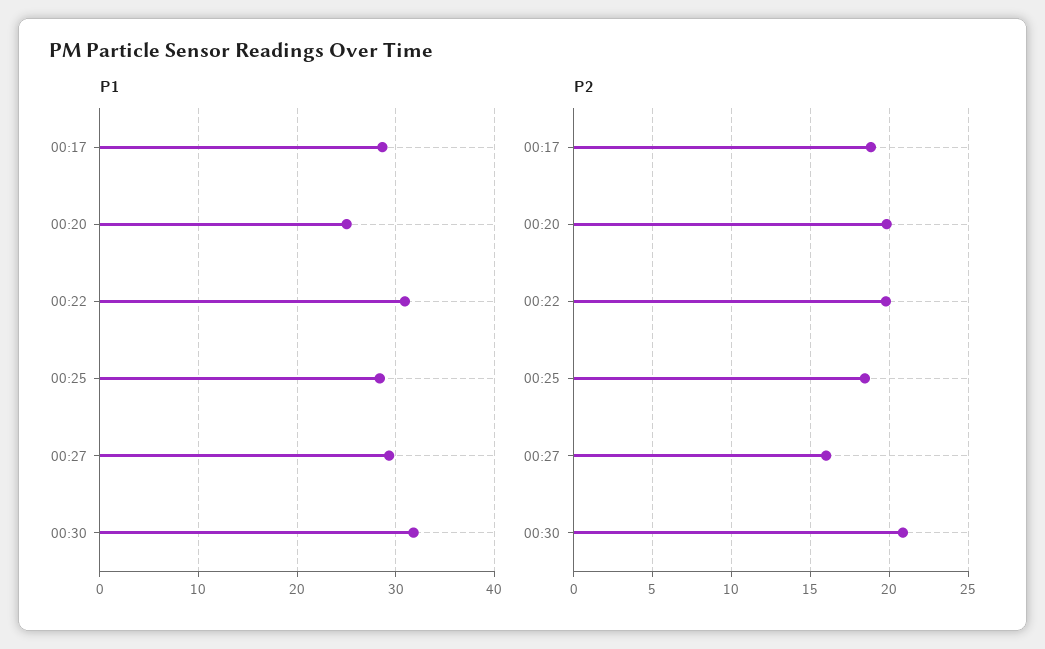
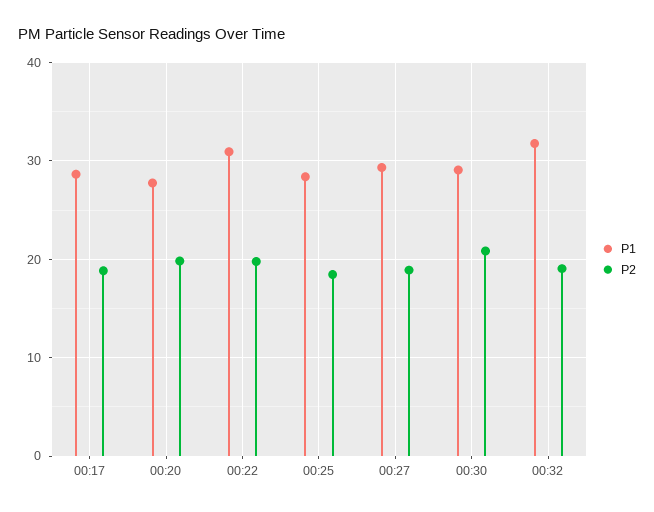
P1, 00:20: 25 -> 28
P1, 00:30: 32 -> 29
P2, 00:27: 16 -> 19
P1, 00:32: none -> 32
P2, 00:32: none -> 19

